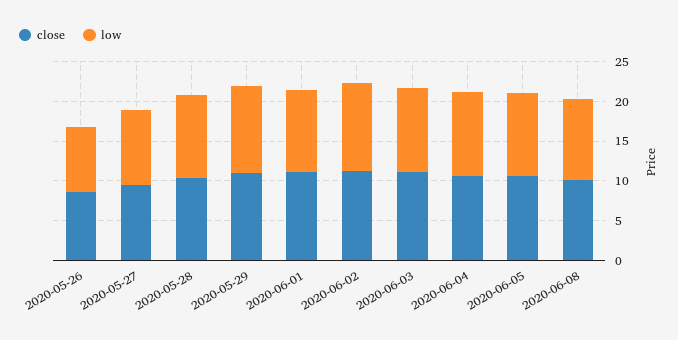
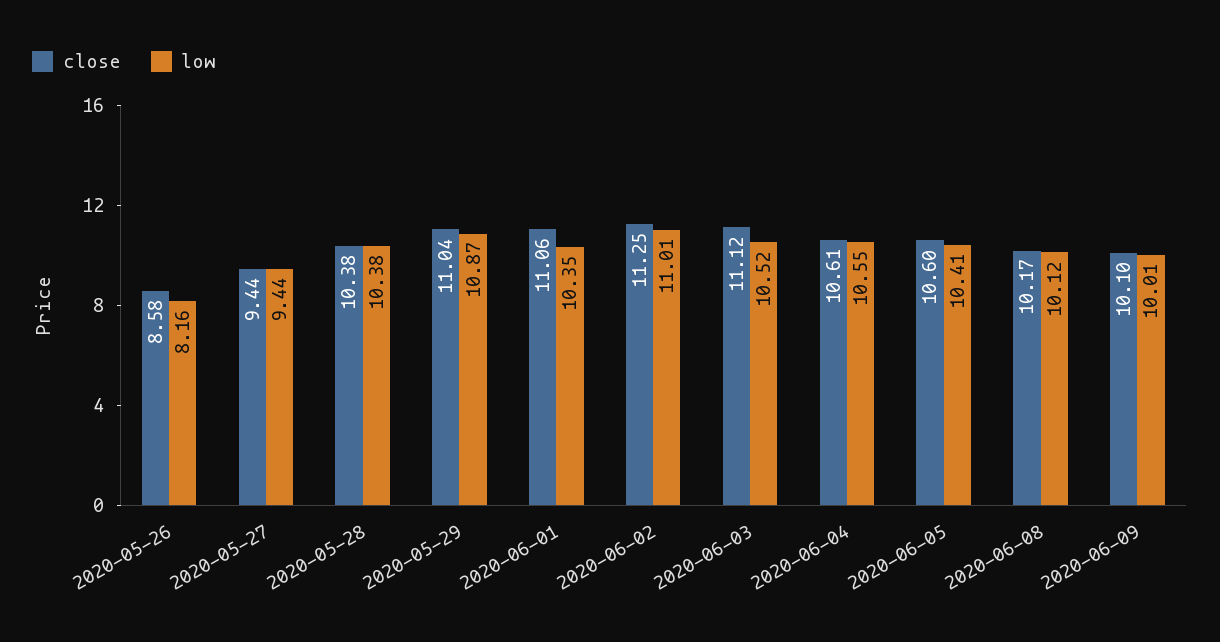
close, 2020-06-09: none -> 10.1
low, 2020-06-09: none -> 10.01

